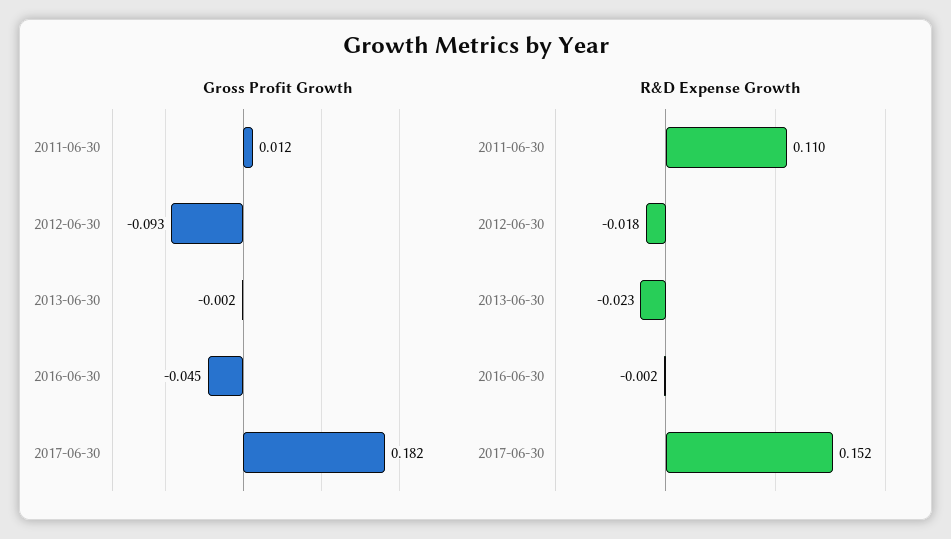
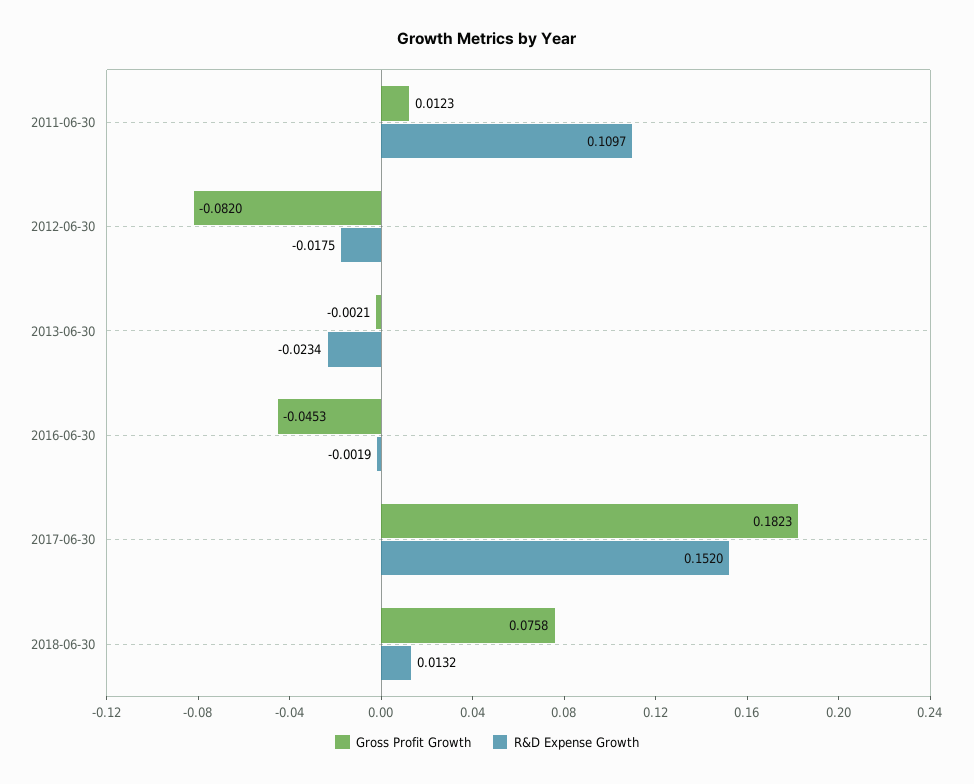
Gross Profit Growth, 2012-06-30: -0.093 -> -0.082
Gross Profit Growth, 2018-06-30: none -> 0.0758
R&D Expense Growth, 2018-06-30: none -> 0.0132

